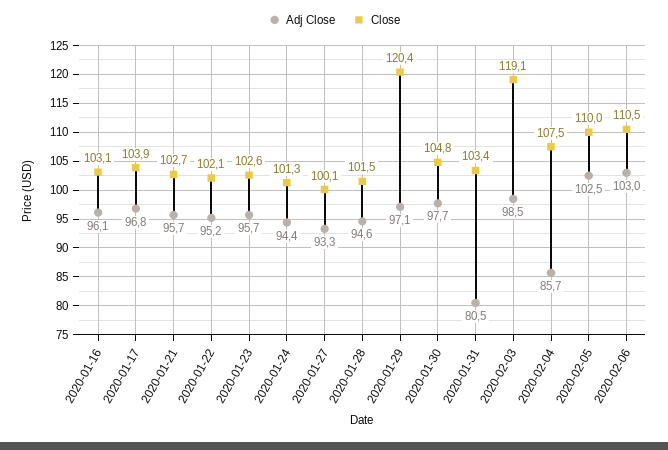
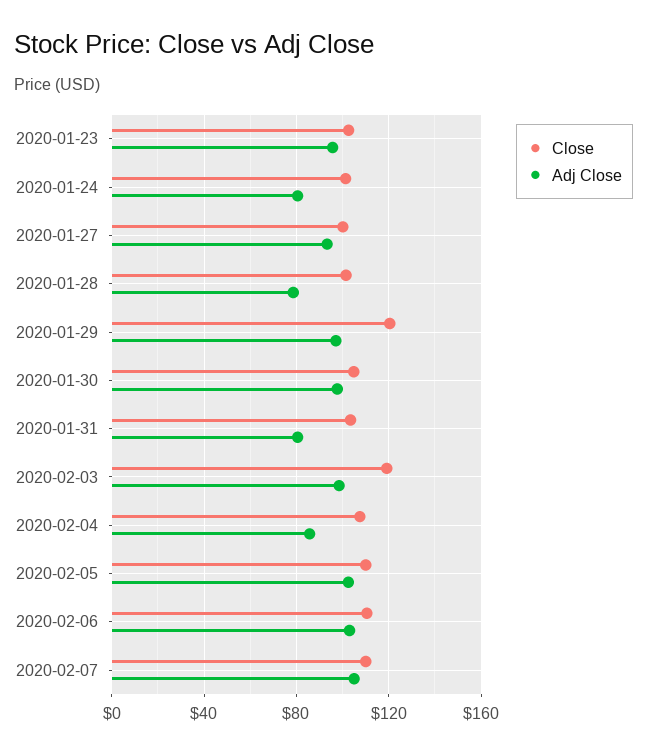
Adj Close, 2020-01-16: 96.1 -> none
Close, 2020-01-16: 103.1 -> none
Adj Close, 2020-01-17: 96.8 -> none
Close, 2020-01-17: 103.9 -> none
Adj Close, 2020-01-21: 95.7 -> none
Close, 2020-01-21: 102.7 -> none
Adj Close, 2020-01-22: 95.2 -> none
Close, 2020-01-22: 102.1 -> none
Adj Close, 2020-01-24: 94.4 -> 80
Adj Close, 2020-01-28: 94.6 -> 80
Close, 2020-02-07: none -> 110
Adj Close, 2020-02-07: none -> 105

